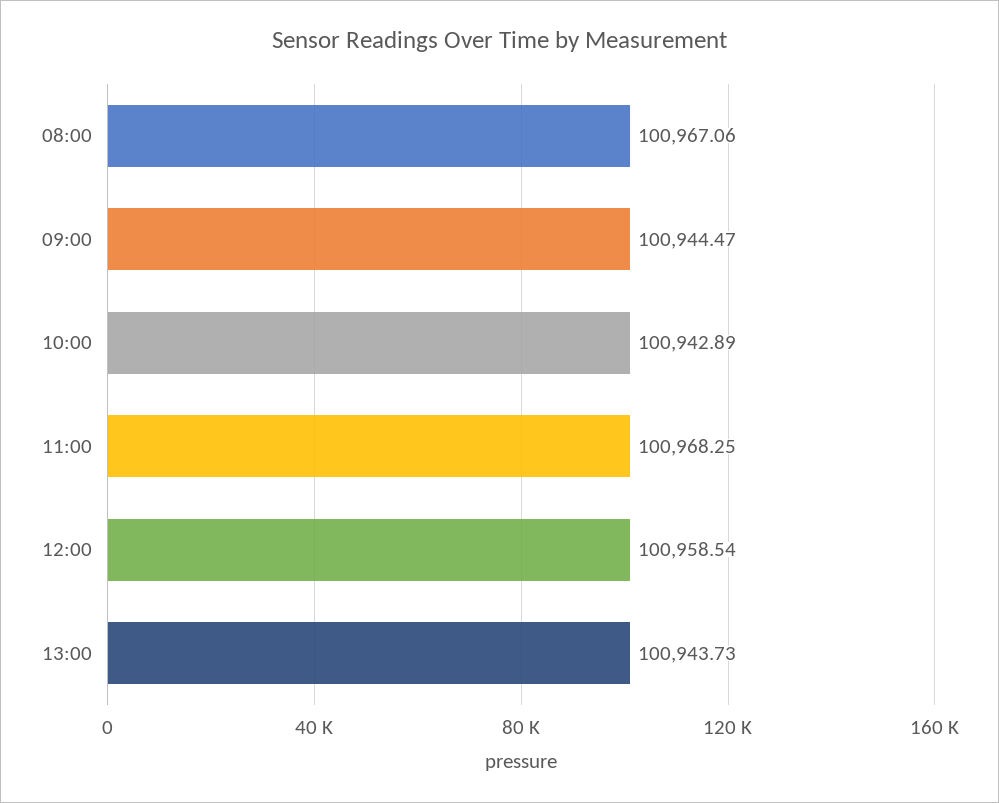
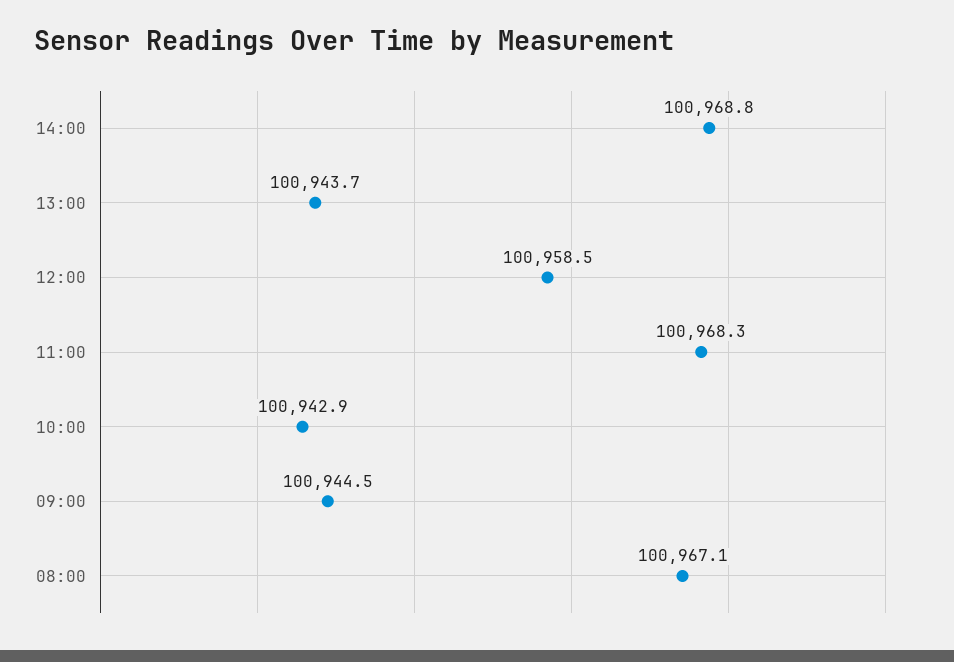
14:00: none -> 100968.8

